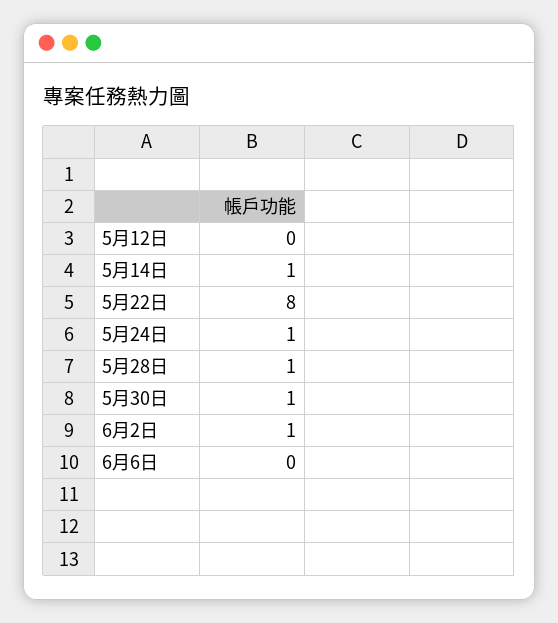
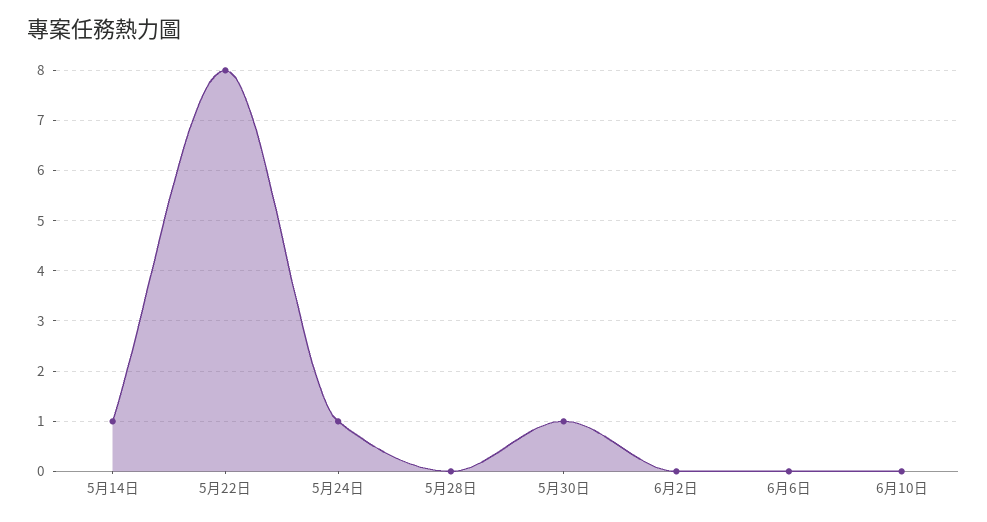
5月12日: 0 -> none
5月28日: 1 -> 0
6月2日: 1 -> 0
6月10日: none -> 0

